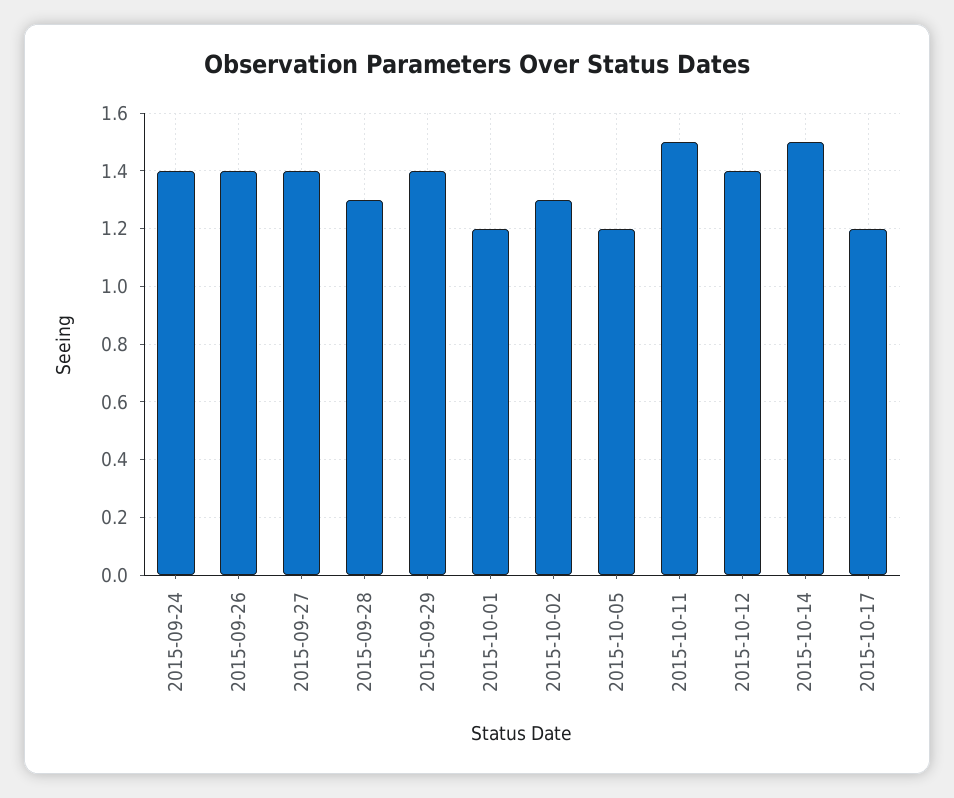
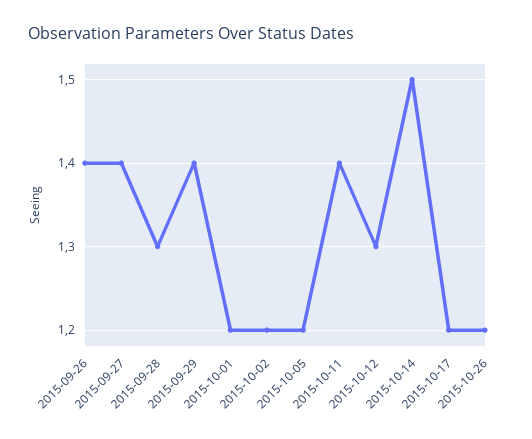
2015-09-24: 1.4 -> none
2015-10-02: 1.3 -> 1.2
2015-10-11: 1.5 -> 1.4
2015-10-12: 1.4 -> 1.3
2015-10-26: none -> 1.2

